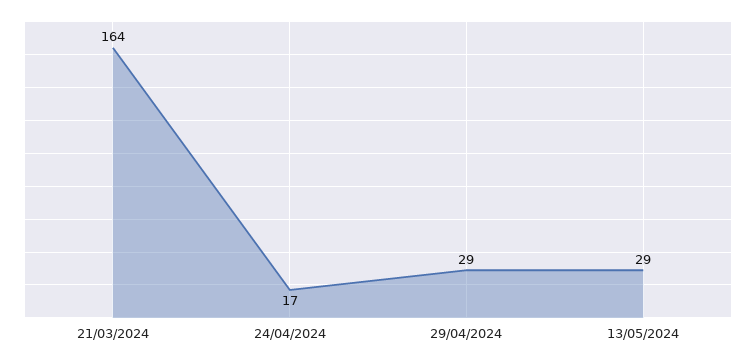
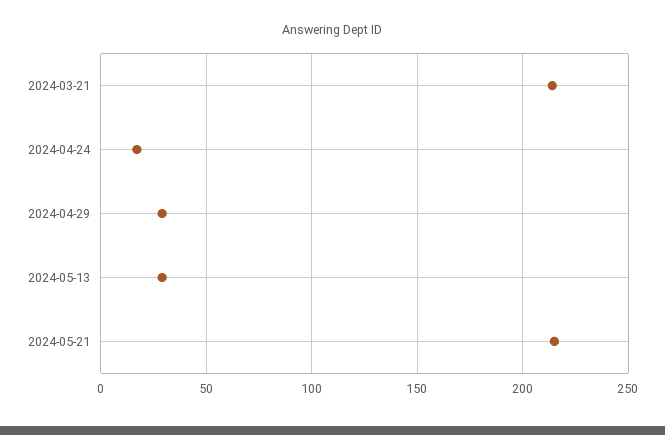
21/03/2024: 164 -> 215
2024-05-21: none -> 215

